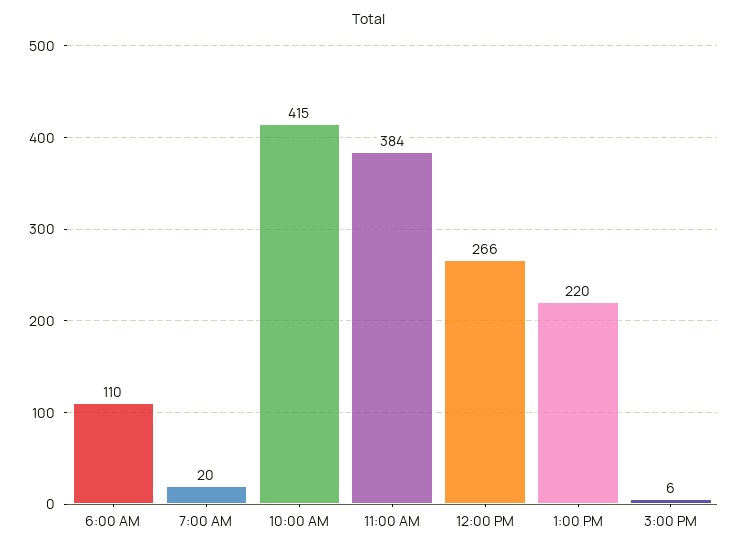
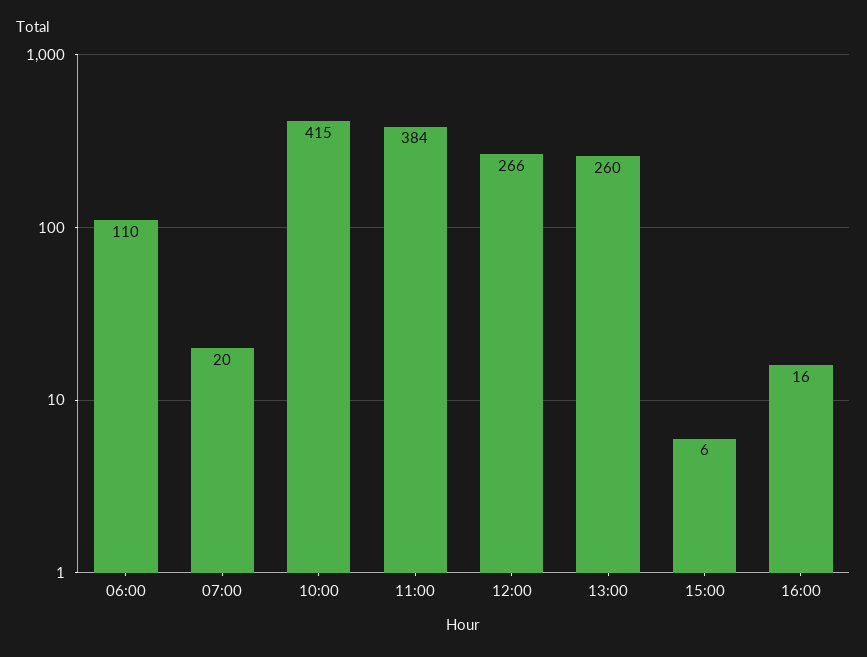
1:00 PM: 220 -> 260
16:00: none -> 16

